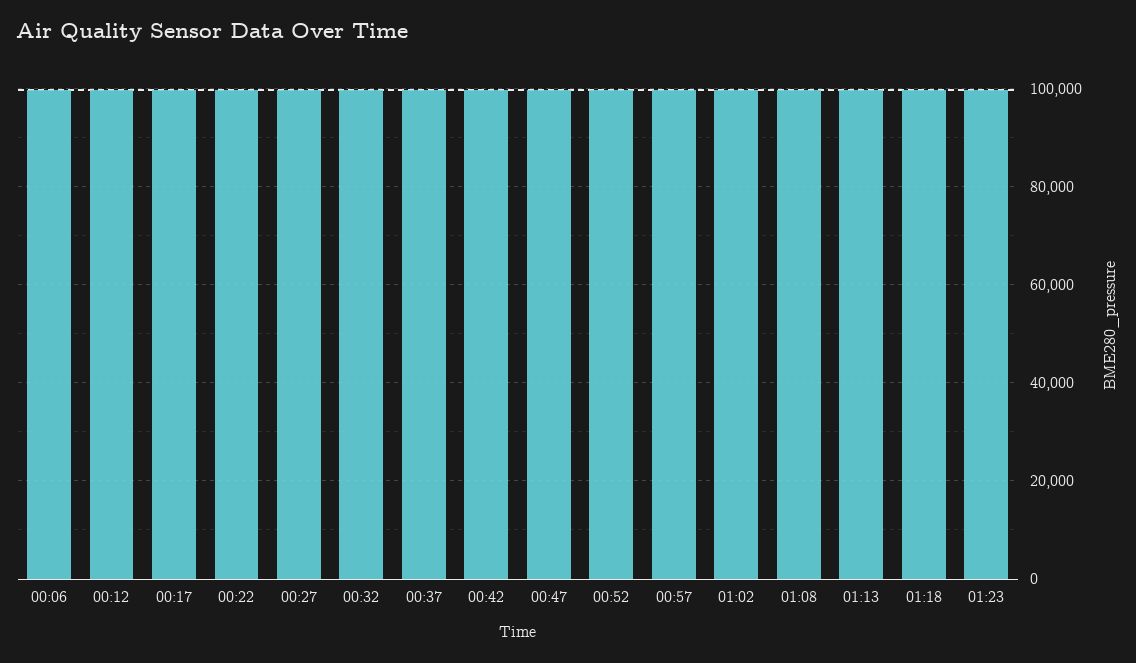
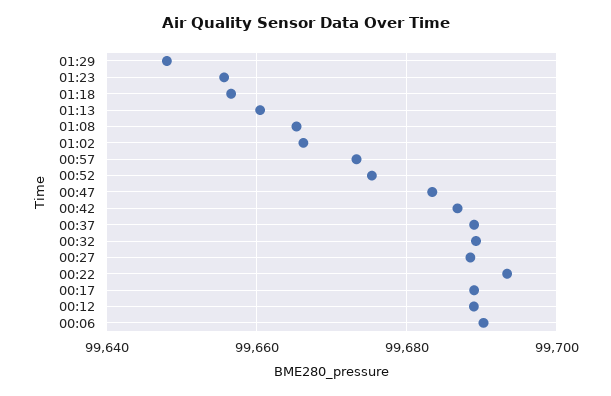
01:29: none -> 99648

